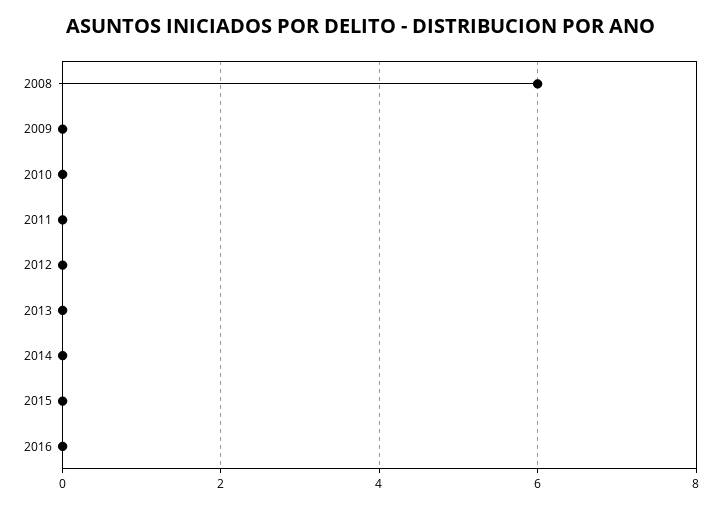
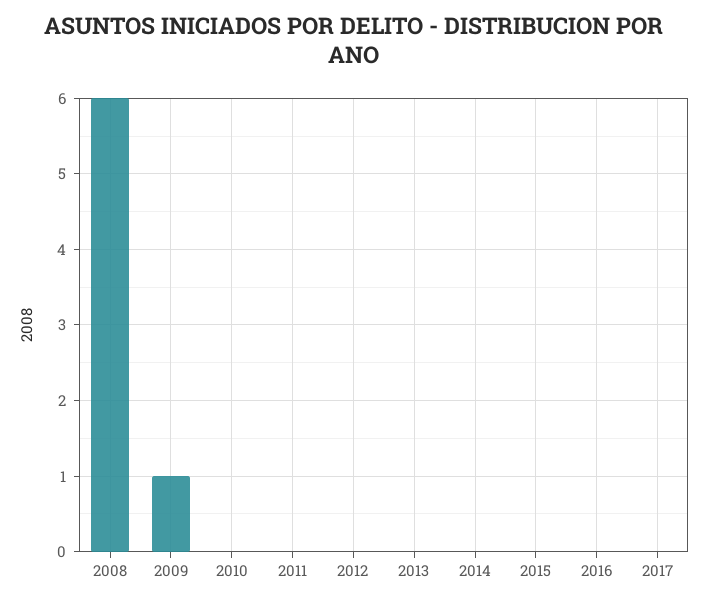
2009: 0 -> 1
2017: none -> 0

